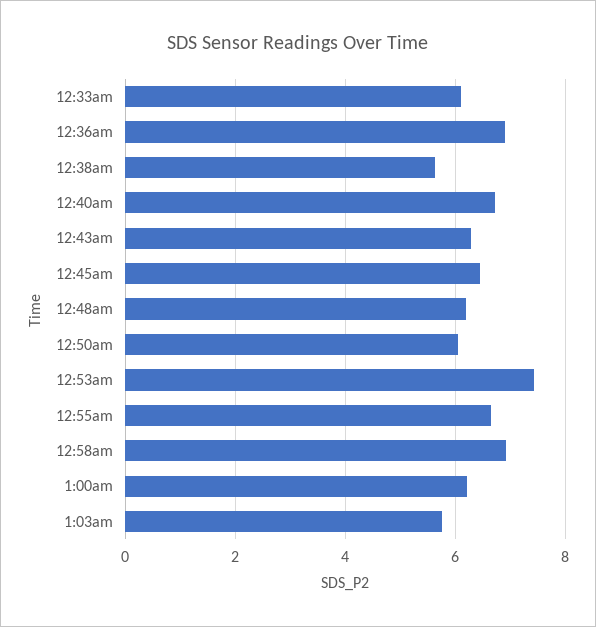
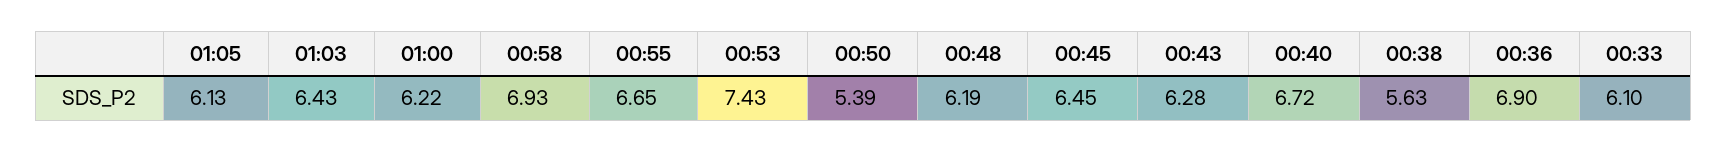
12:50am: 6 -> 5.39
1:03am: 5.8 -> 6.43
01:05: none -> 6.13

